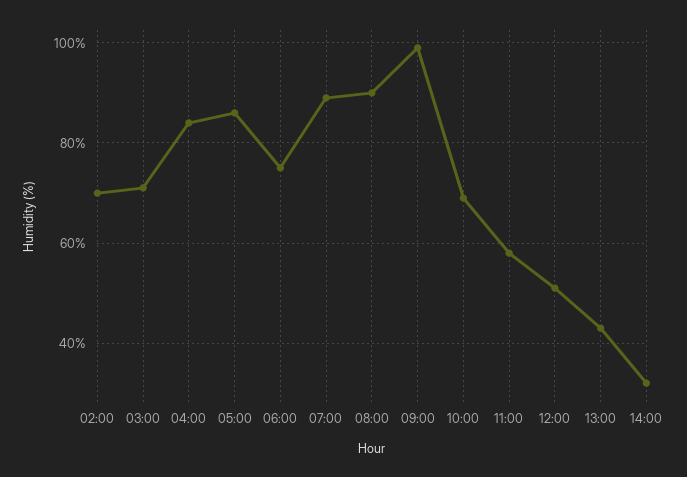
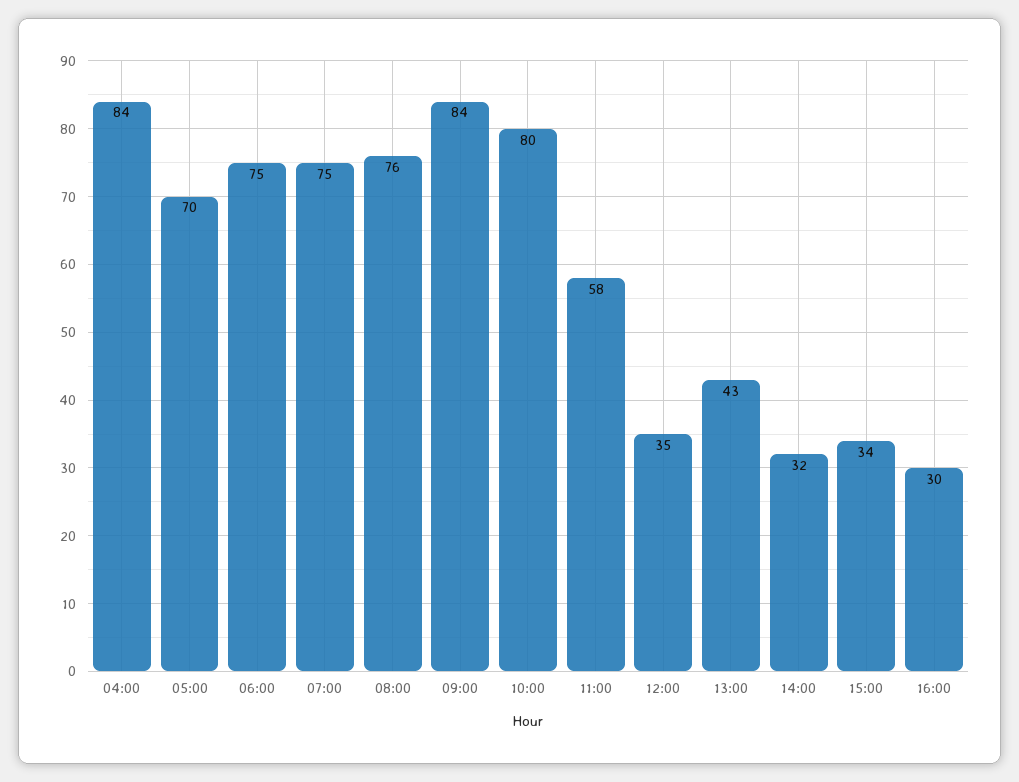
02:00: 70 -> none
03:00: 70 -> none
05:00: 85 -> 70
07:00: 90 -> 75
08:00: 90 -> 76
09:00: 100 -> 84
10:00: 70 -> 80
12:00: 50 -> 35
15:00: none -> 34
16:00: none -> 30

